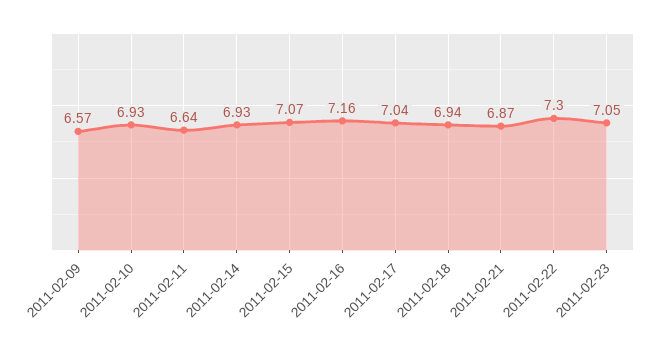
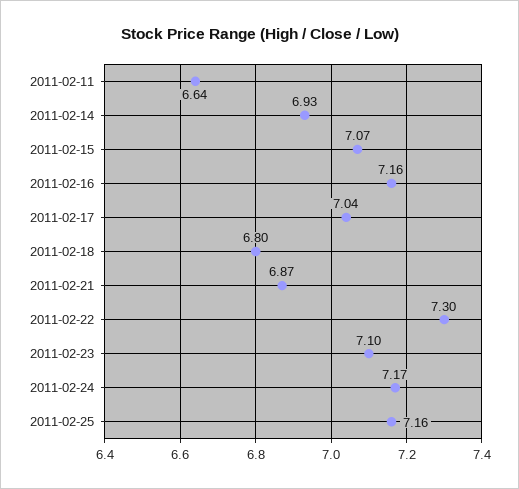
2011-02-09: 6.57 -> none
2011-02-10: 6.93 -> none
2011-02-18: 6.94 -> 6.8
2011-02-23: 7.05 -> 7.1
2011-02-24: none -> 7.17
2011-02-25: none -> 7.16

